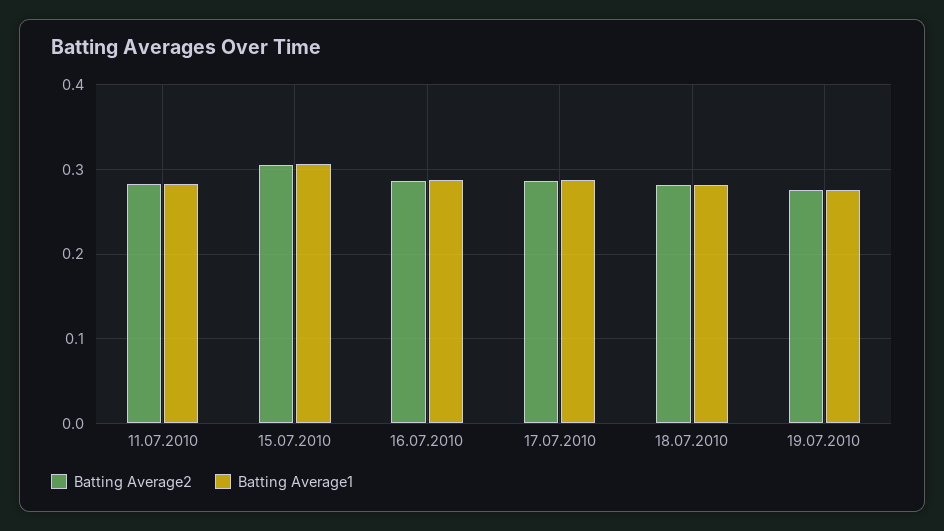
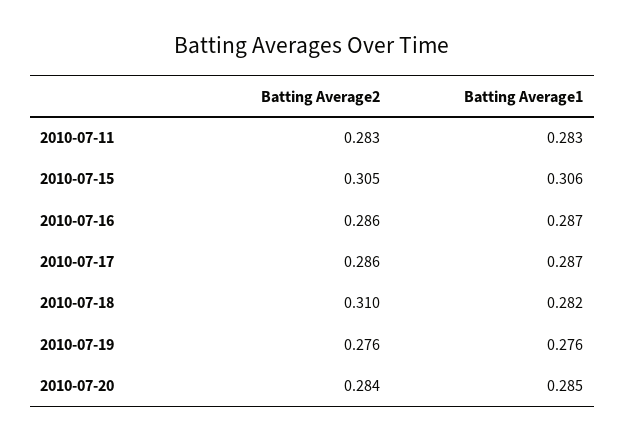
Batting Average2, 18.07.2010: 0.28 -> 0.31
Batting Average2, 2010-07-20: none -> 0.284
Batting Average1, 2010-07-20: none -> 0.285

